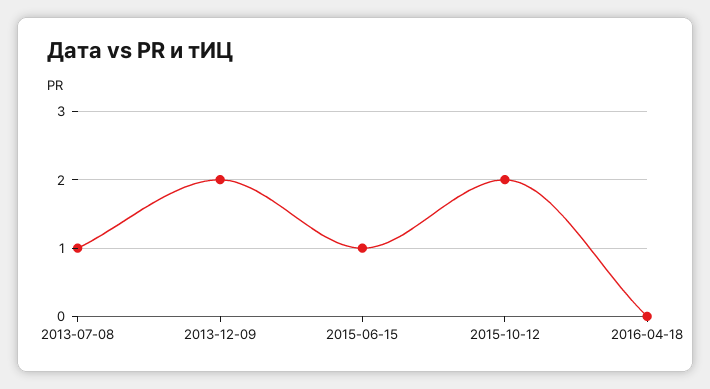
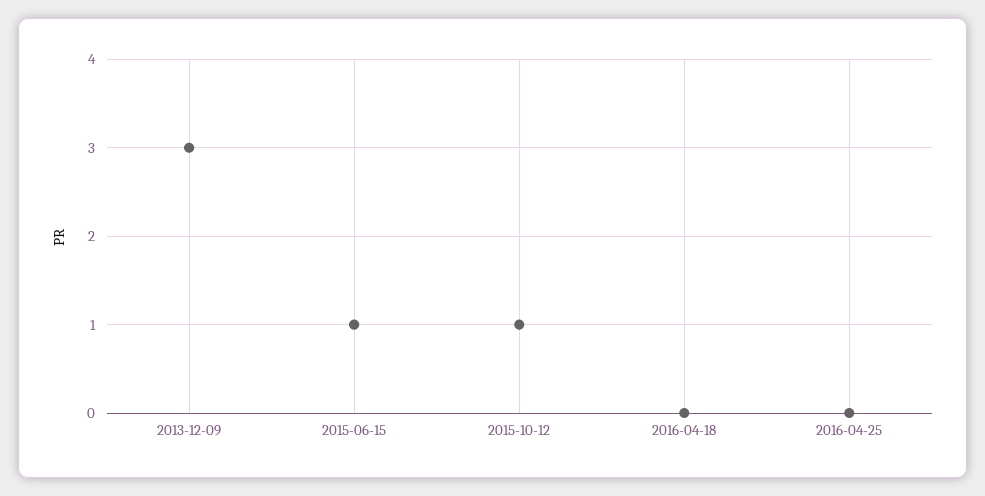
2013-07-08: 1 -> none
2013-12-09: 2 -> 3
2015-10-12: 2 -> 1
2016-04-25: none -> 0

